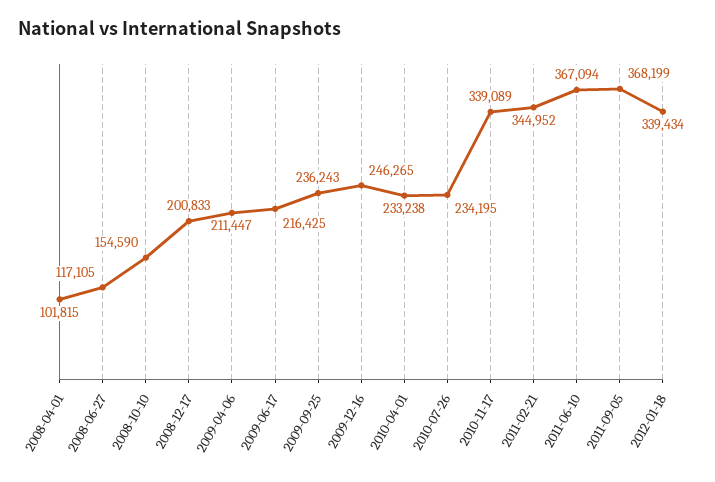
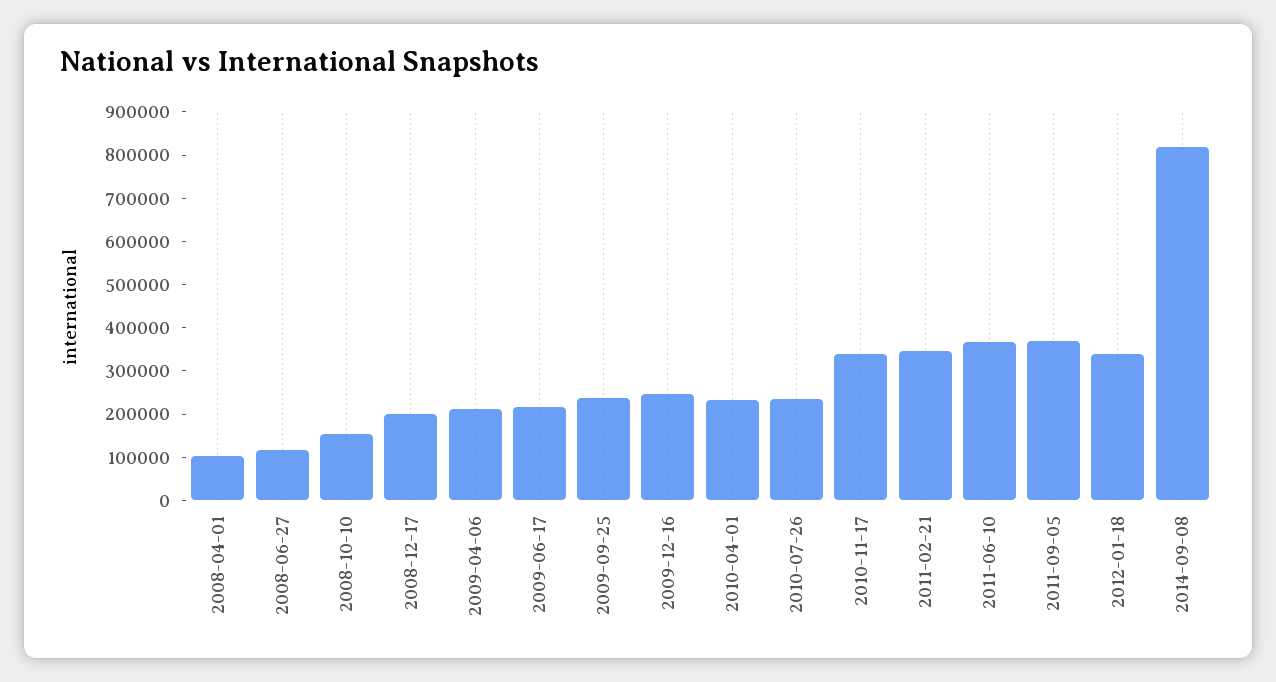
2014-09-08: none -> 820000

